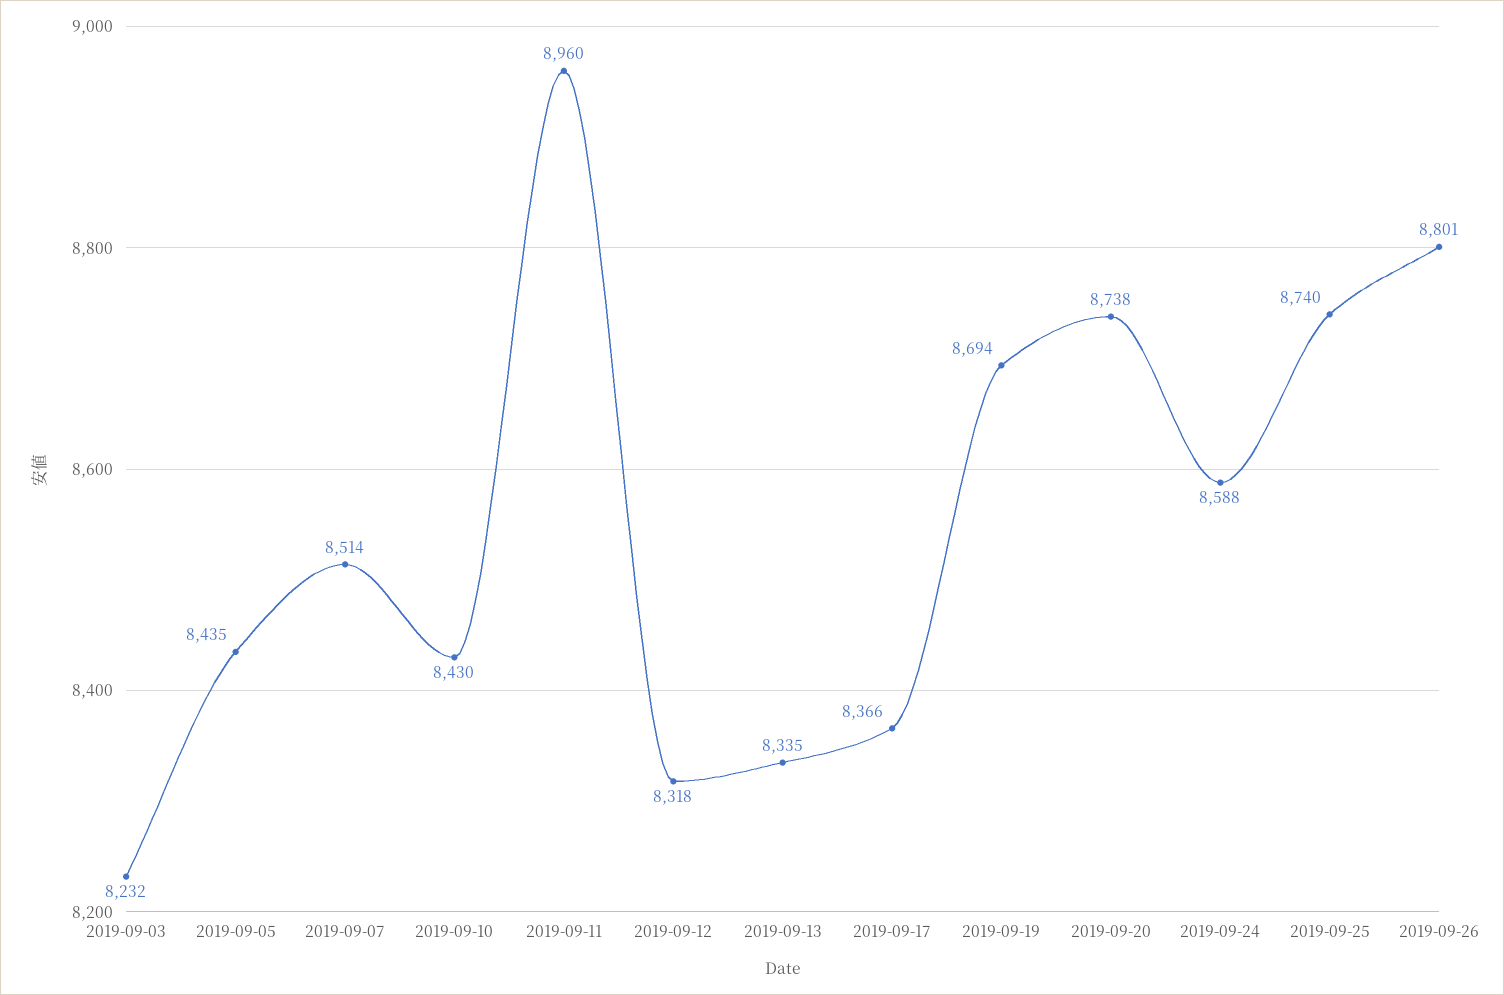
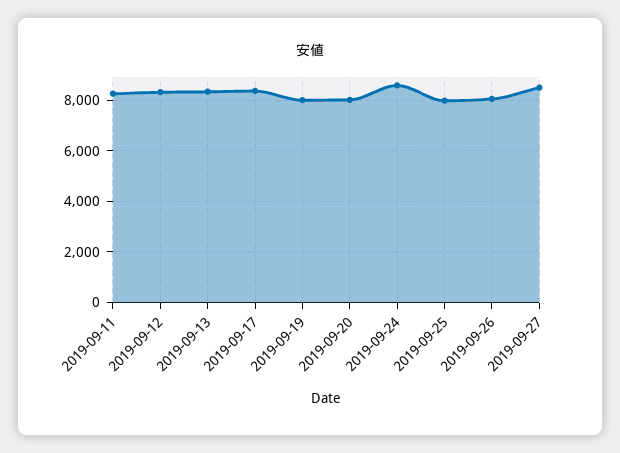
2019-09-03: 8232 -> none
2019-09-05: 8435 -> none
2019-09-07: 8514 -> none
2019-09-10: 8430 -> none
2019-09-11: 8960 -> 8250
2019-09-19: 8694 -> 8000
2019-09-20: 8738 -> 8000
2019-09-25: 8740 -> 8000
2019-09-26: 8801 -> 8000
2019-09-27: none -> 8500

